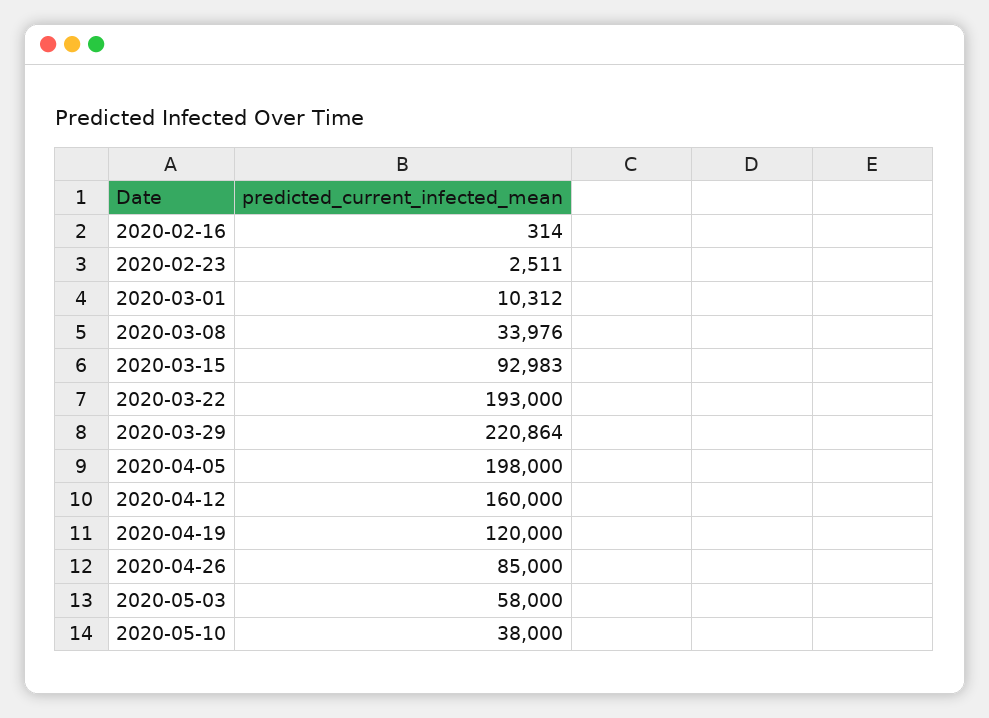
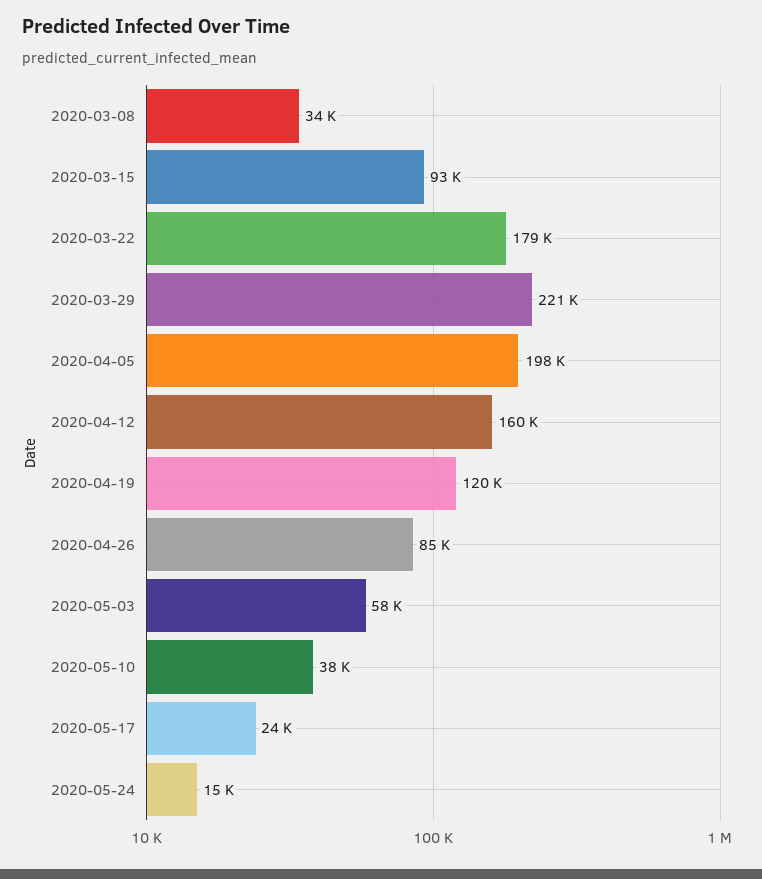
2020-02-16: 314 -> none
2020-02-23: 2511 -> none
2020-03-01: 10312 -> none
2020-03-22: 193000 -> 179000
2020-05-17: none -> 24000
2020-05-24: none -> 15000

